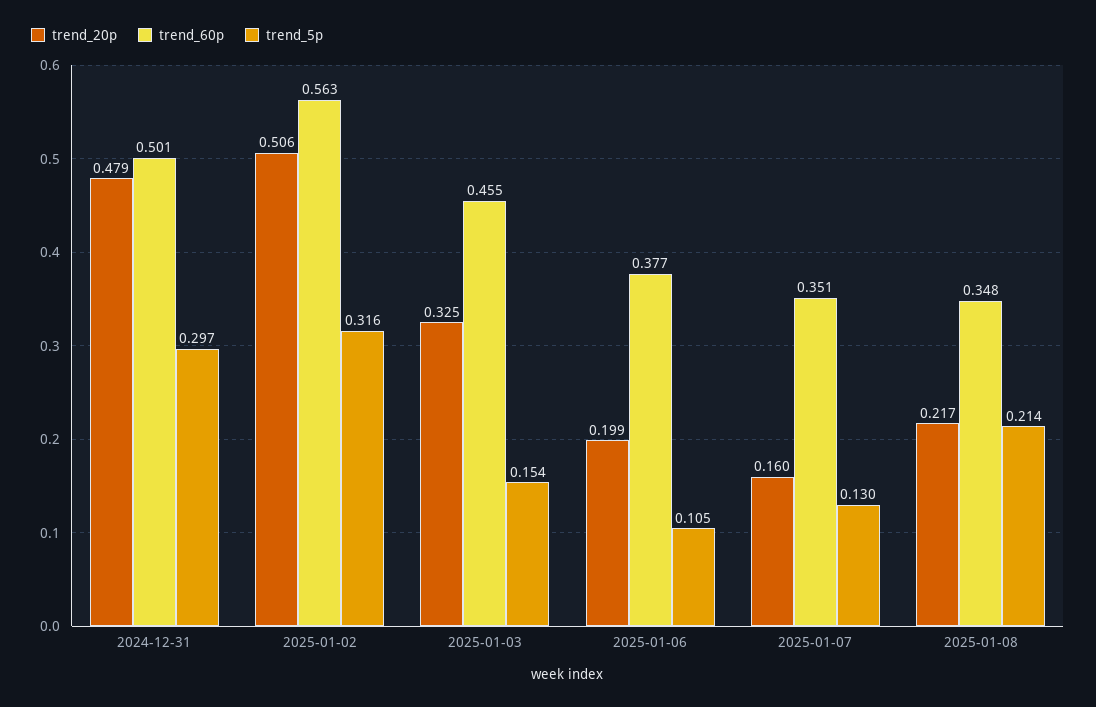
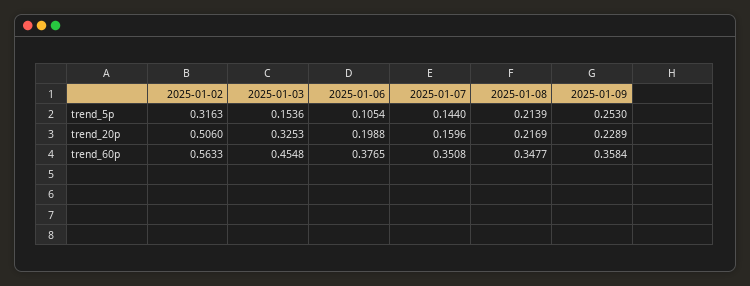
trend_20p, 2024-12-31: 0.479 -> none
trend_60p, 2024-12-31: 0.501 -> none
trend_5p, 2024-12-31: 0.297 -> none
trend_5p, 2025-01-07: 0.13 -> 0.144
trend_5p, 2025-01-09: none -> 0.253
trend_20p, 2025-01-09: none -> 0.2289
trend_60p, 2025-01-09: none -> 0.3584

